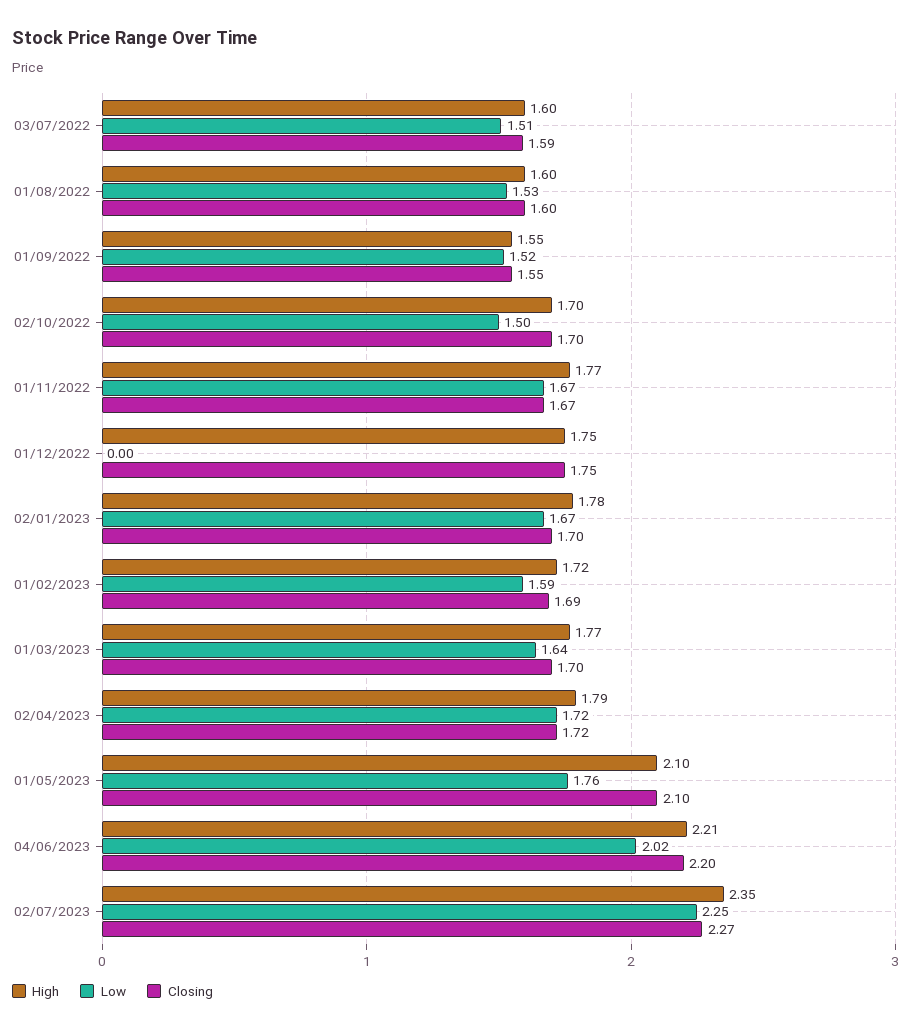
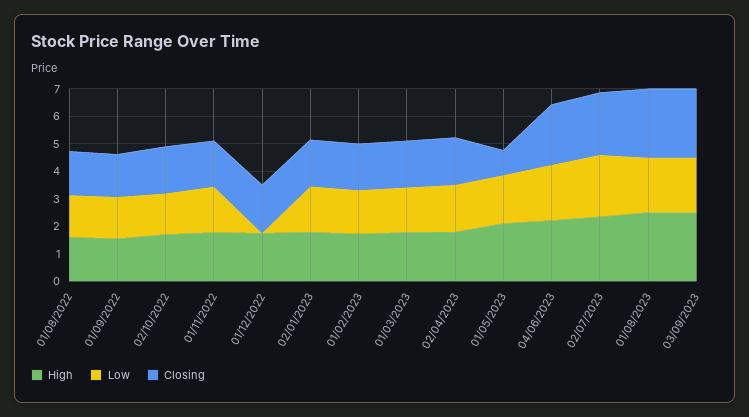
High, 03/07/2022: 1.6 -> none
Low, 03/07/2022: 1.51 -> none
Closing, 03/07/2022: 1.59 -> none
Closing, 01/05/2023: 2.1 -> 1
High, 01/08/2023: none -> 2.5
Low, 01/08/2023: none -> 2
Closing, 01/08/2023: none -> 2.5
High, 03/09/2023: none -> 2.5
Low, 03/09/2023: none -> 2
Closing, 03/09/2023: none -> 2.5

